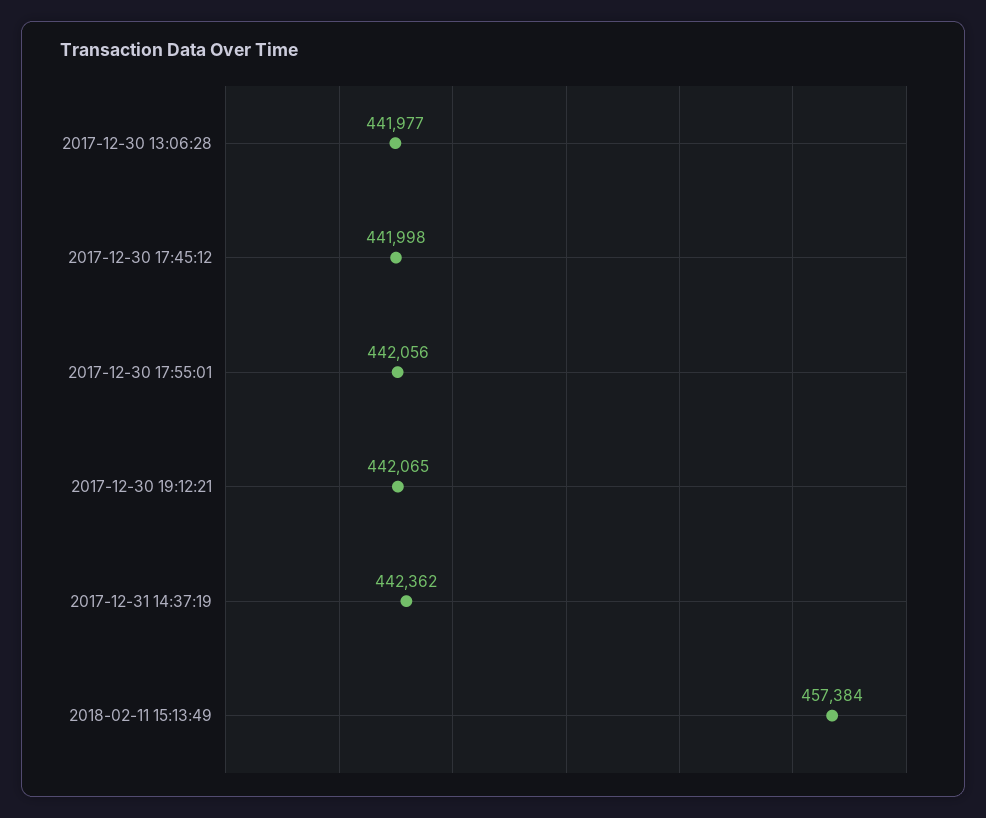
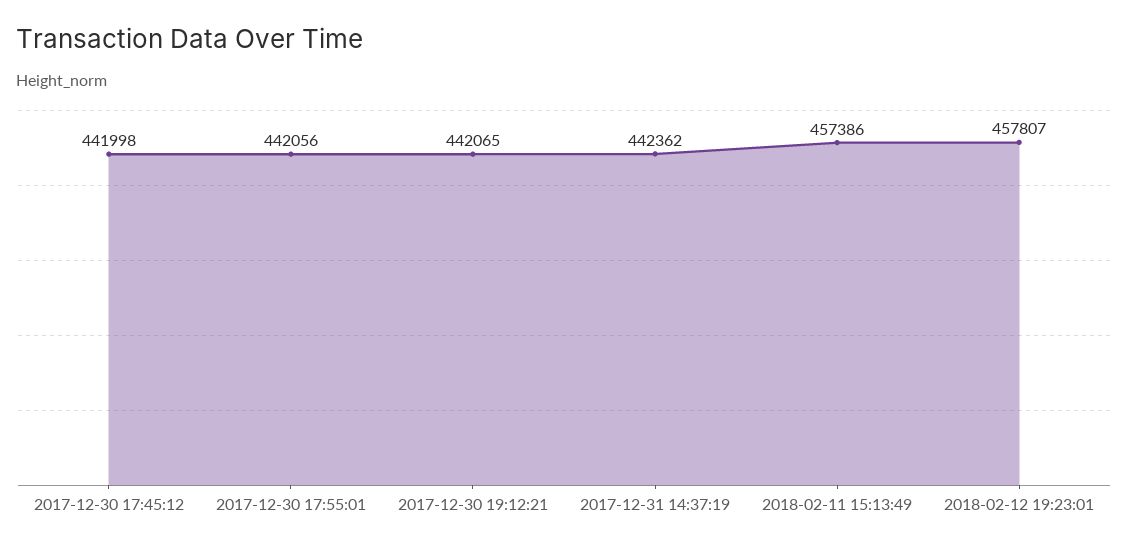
2017-12-30 13:06:28: 441977 -> none
2018-02-11 15:13:49: 457384 -> 457386
2018-02-12 19:23:01: none -> 457807

